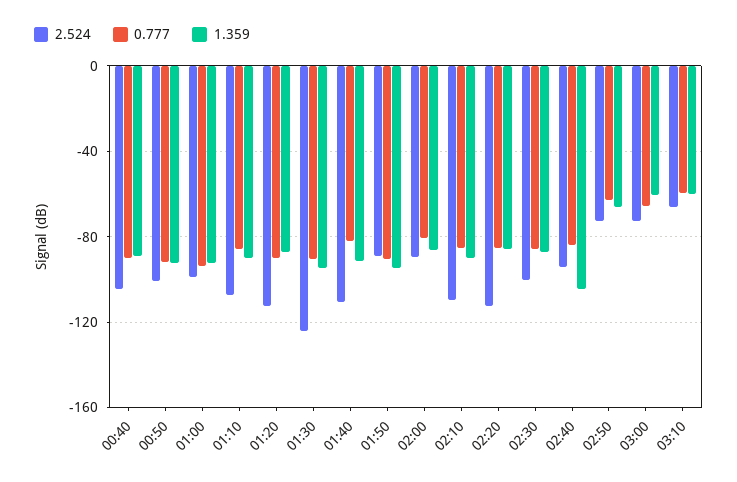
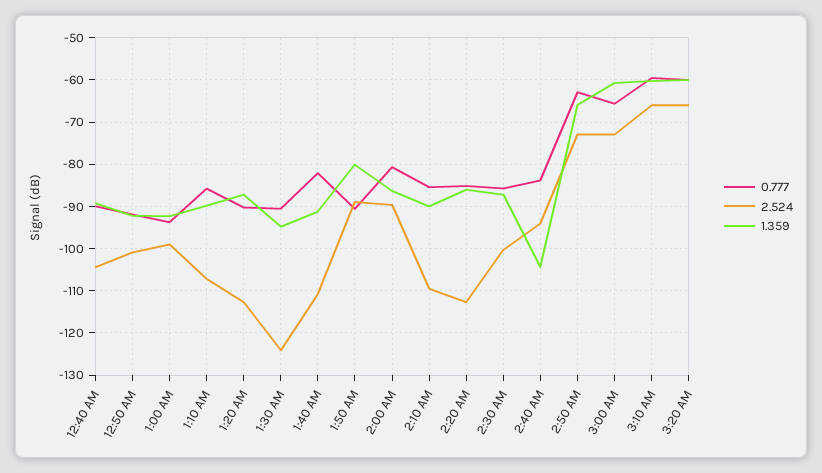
1.359, 01:50: -95 -> -80
0.777, 3:20 AM: none -> -60
2.524, 3:20 AM: none -> -66
1.359, 3:20 AM: none -> -60

